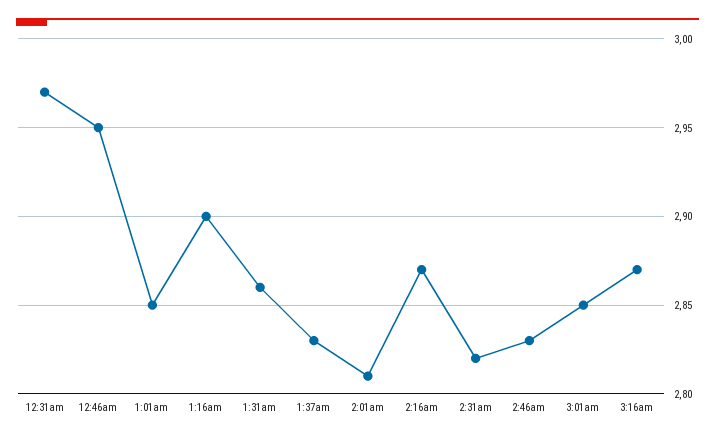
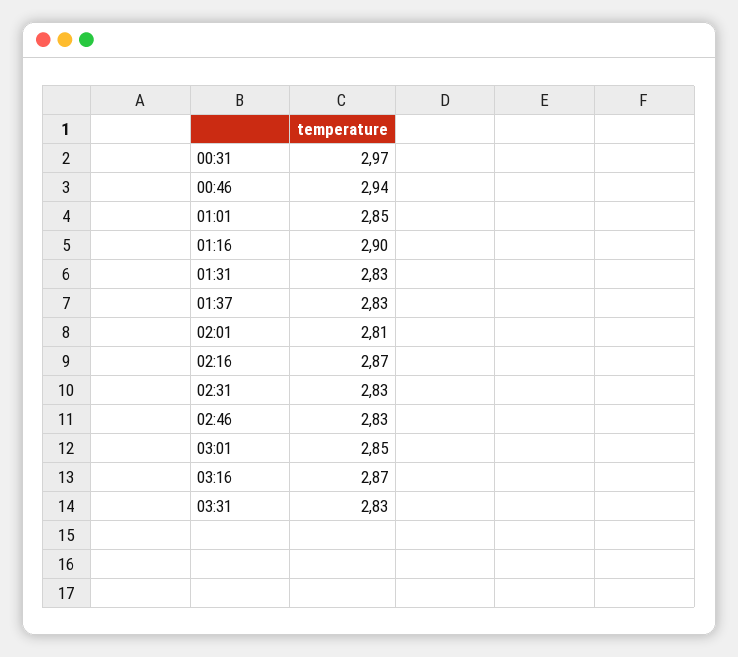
12:46am: 2.95 -> 2.94
1:31am: 2.86 -> 2.83
2:31am: 2.82 -> 2.83
03:31: none -> 2.83

